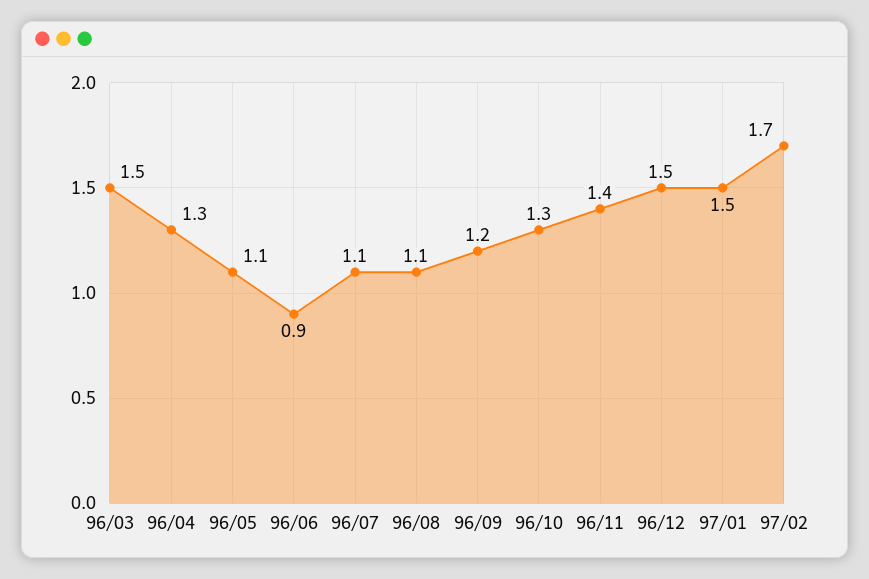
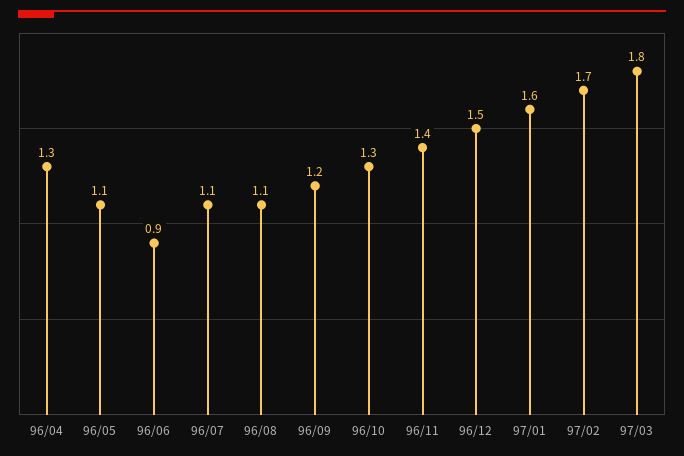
96/03: 1.5 -> none
97/01: 1.5 -> 1.6
97/03: none -> 1.8

